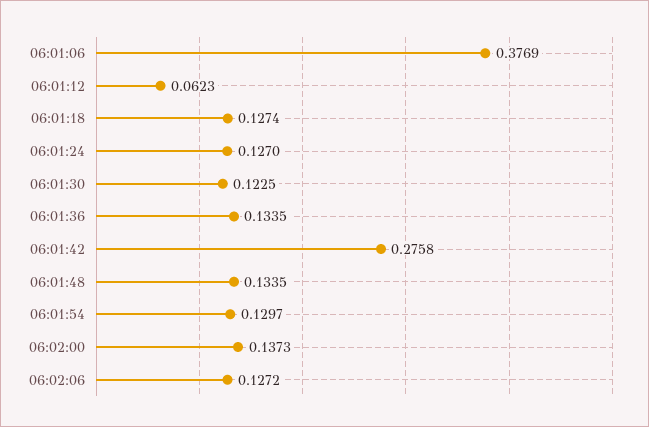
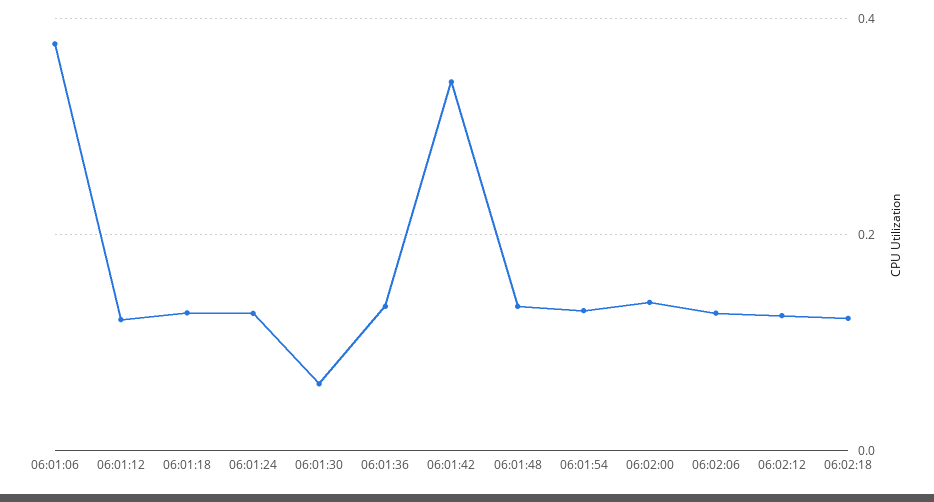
06:01:12: 0.0623 -> 0.12
06:01:30: 0.1225 -> 0.06
06:01:42: 0.2758 -> 0.34
06:02:12: none -> 0.12
06:02:18: none -> 0.12

